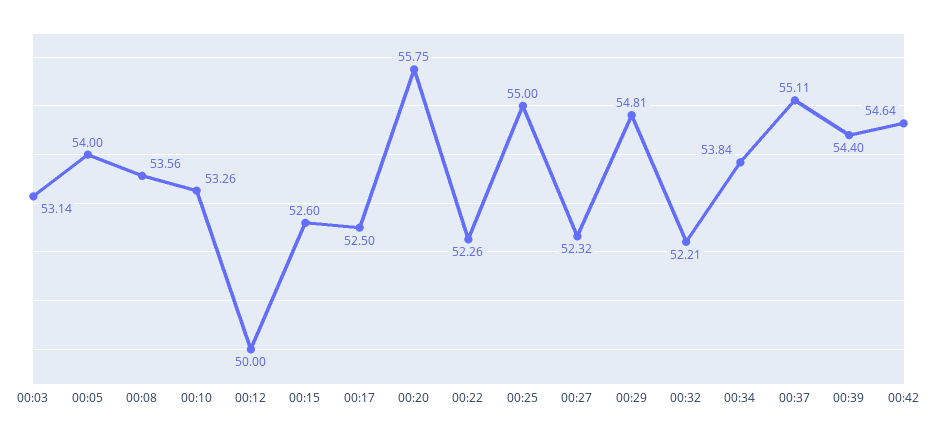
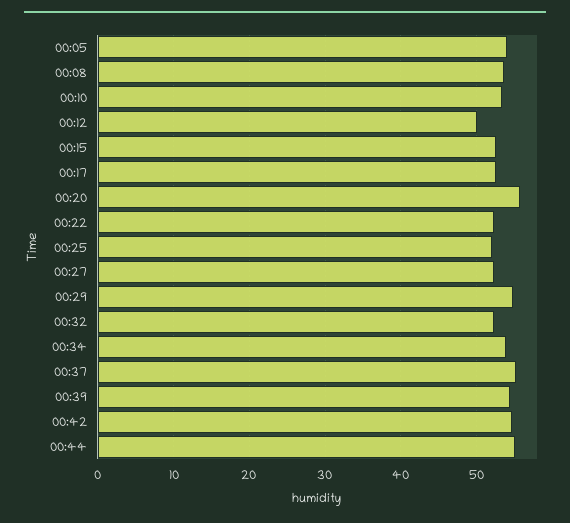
00:03: 53.14 -> none
00:25: 55 -> 52
00:44: none -> 55

